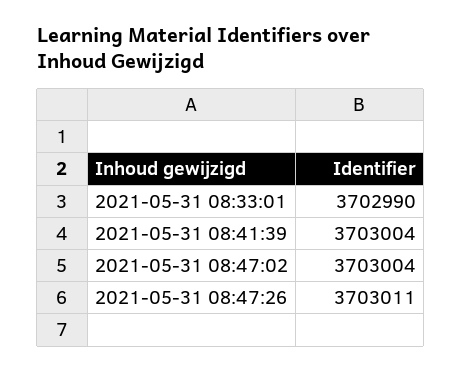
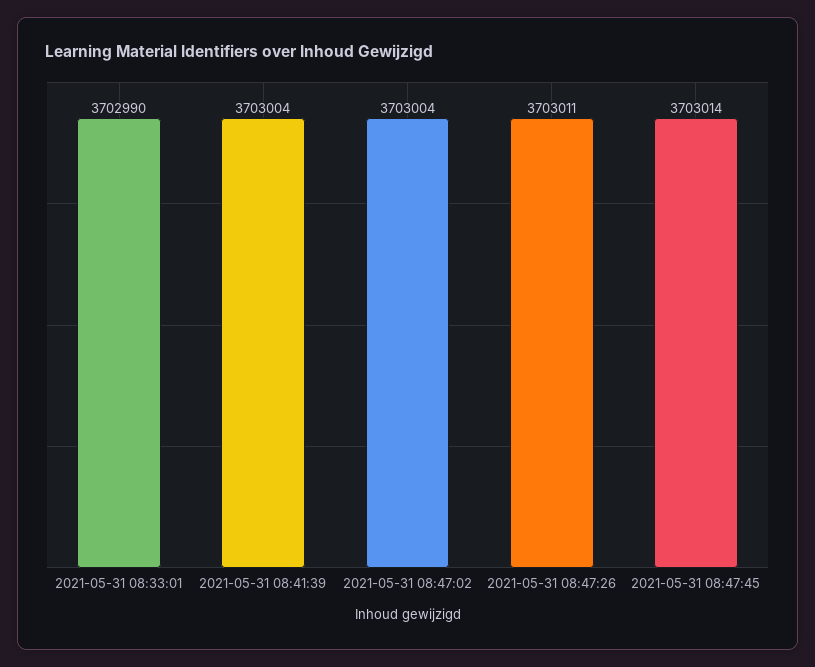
2021-05-31 08:47:45: none -> 3703014

